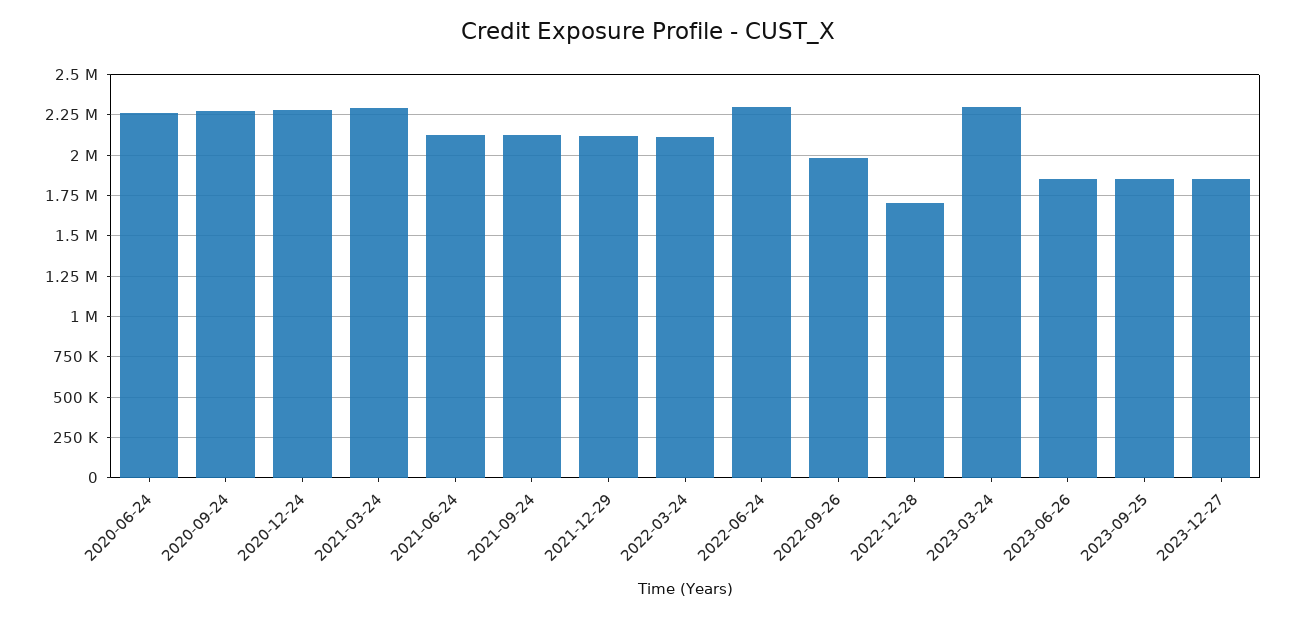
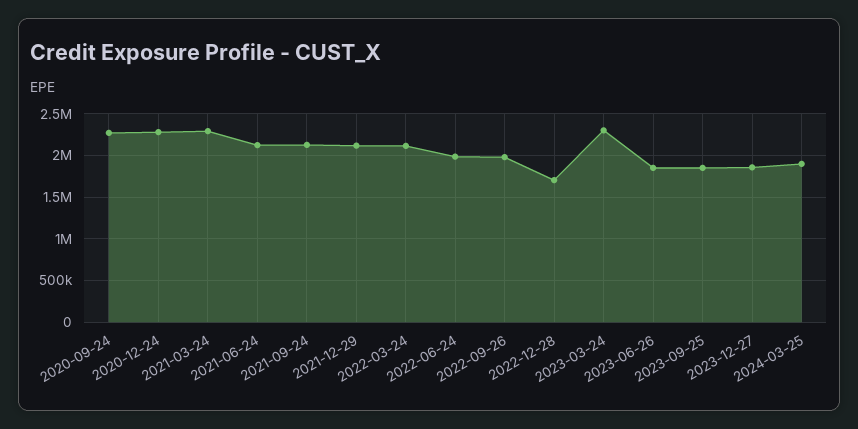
2020-06-24: 2250000 -> none
2022-06-24: 2300000 -> 2000000
2024-03-25: none -> 1900000

